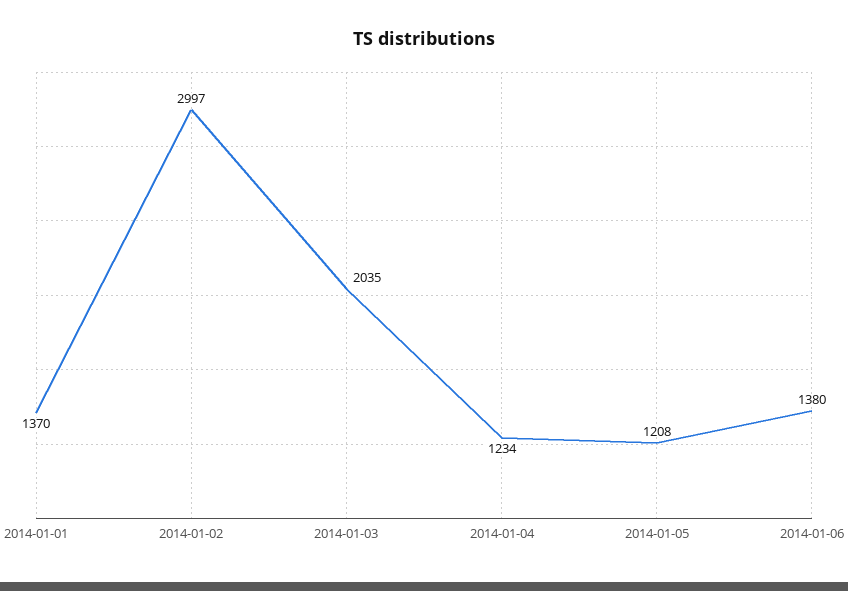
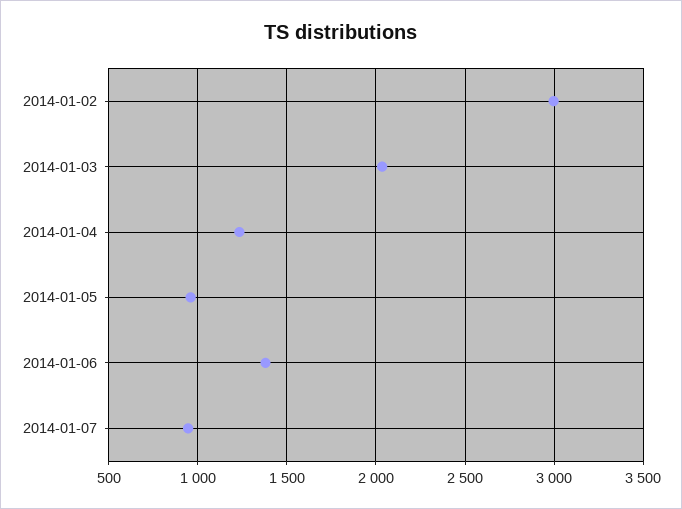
2014-01-01: 1370 -> none
2014-01-05: 1208 -> 950
2014-01-07: none -> 950

